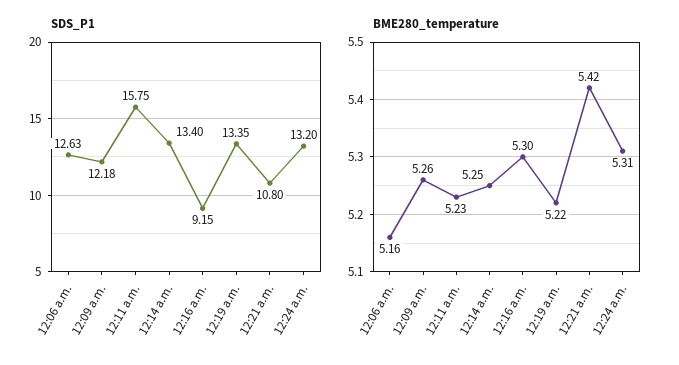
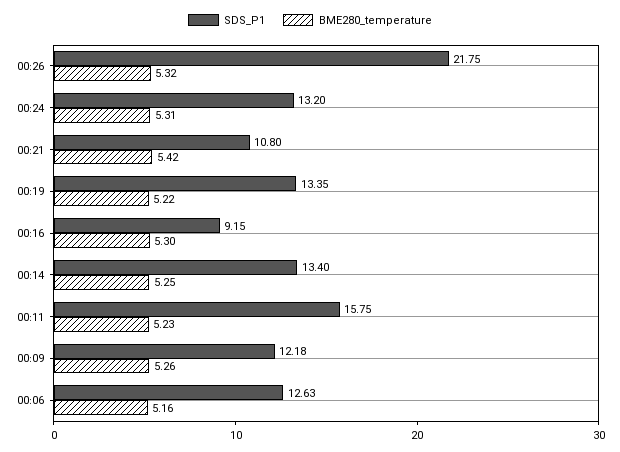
SDS_P1, 00:26: none -> 21.75
BME280_temperature, 00:26: none -> 5.32

